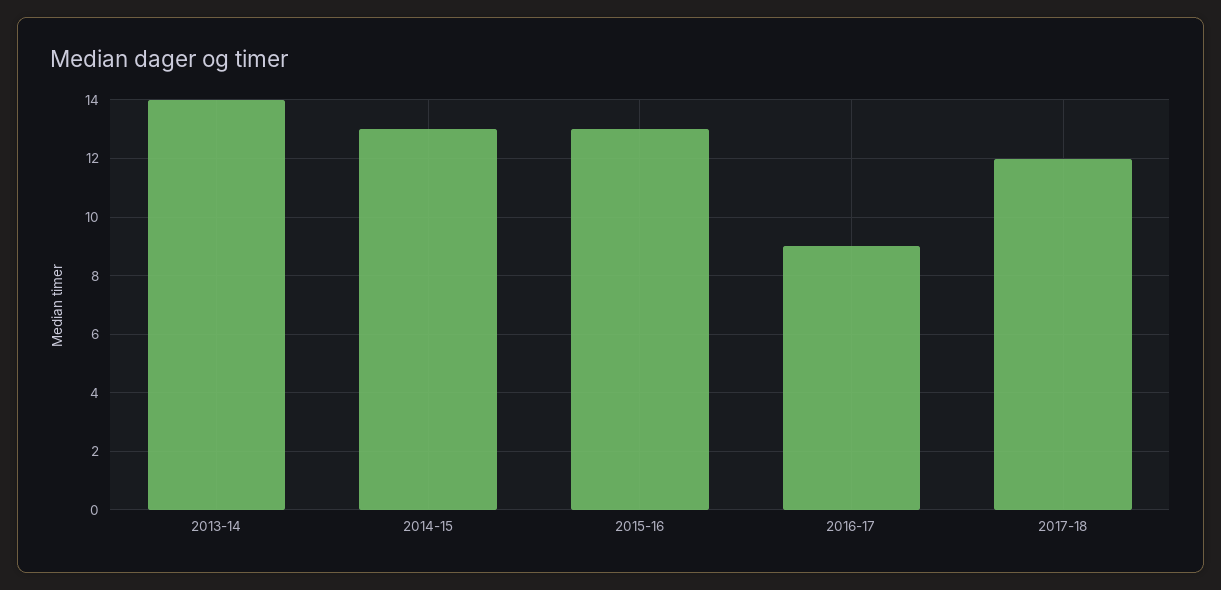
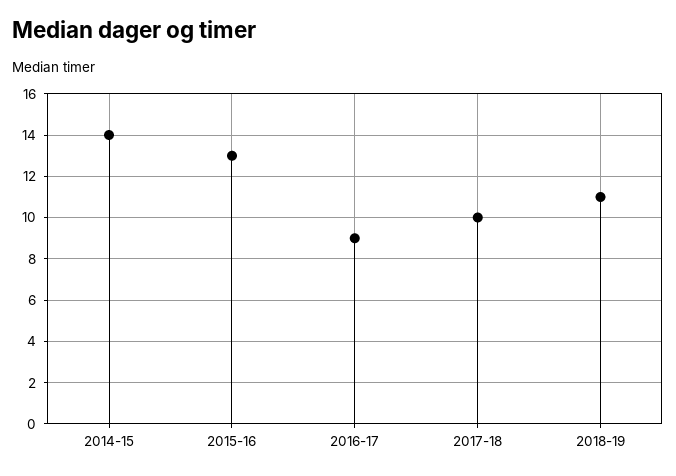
2013-14: 14 -> none
2014-15: 13 -> 14
2017-18: 12 -> 10
2018-19: none -> 11

